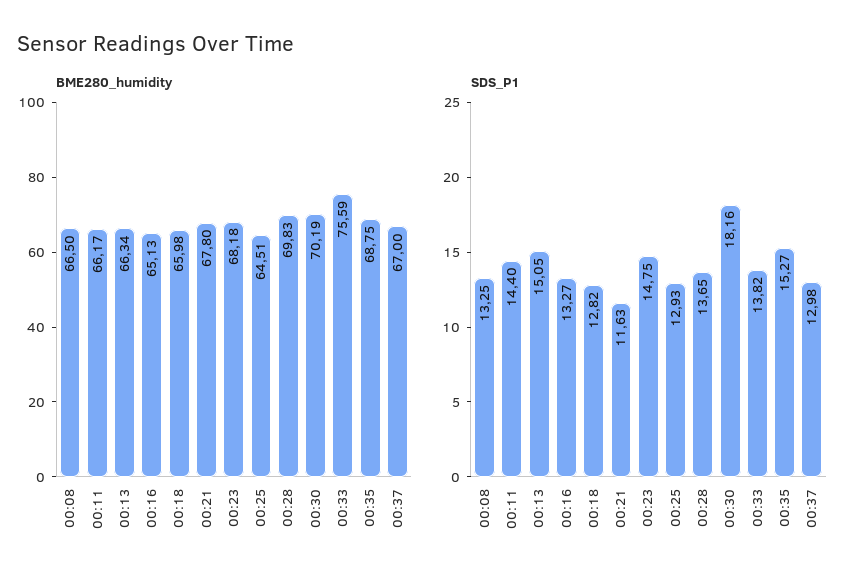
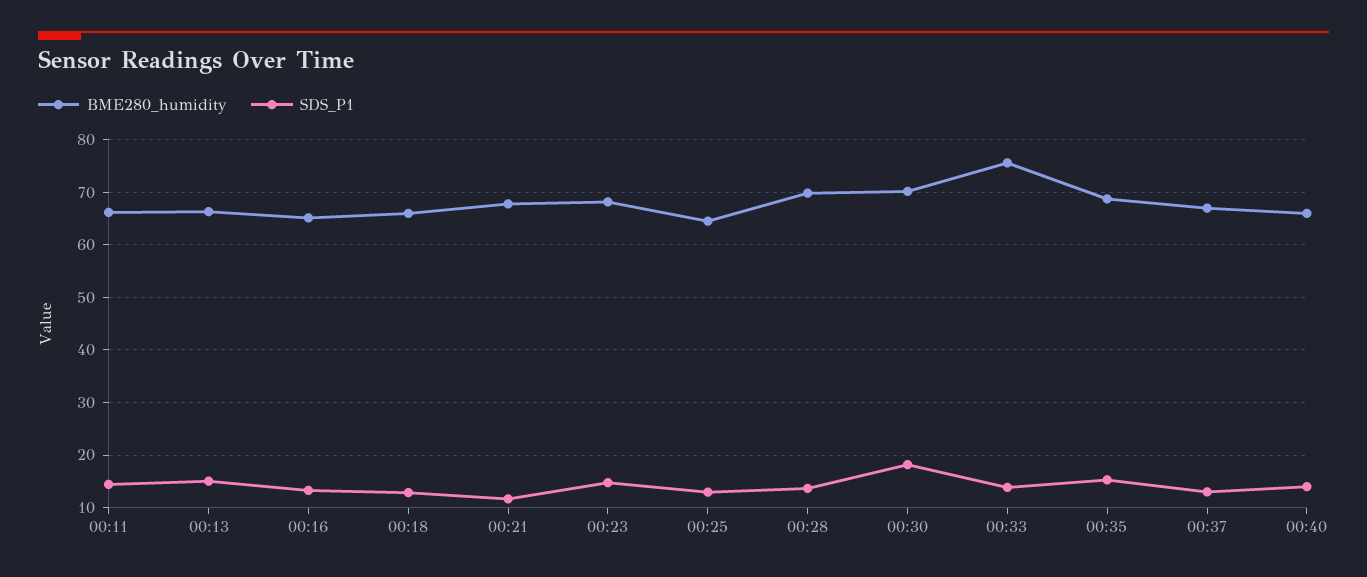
BME280_humidity, 00:08: 66.5 -> none
SDS_P1, 00:08: 13.25 -> none
BME280_humidity, 00:40: none -> 66
SDS_P1, 00:40: none -> 14

